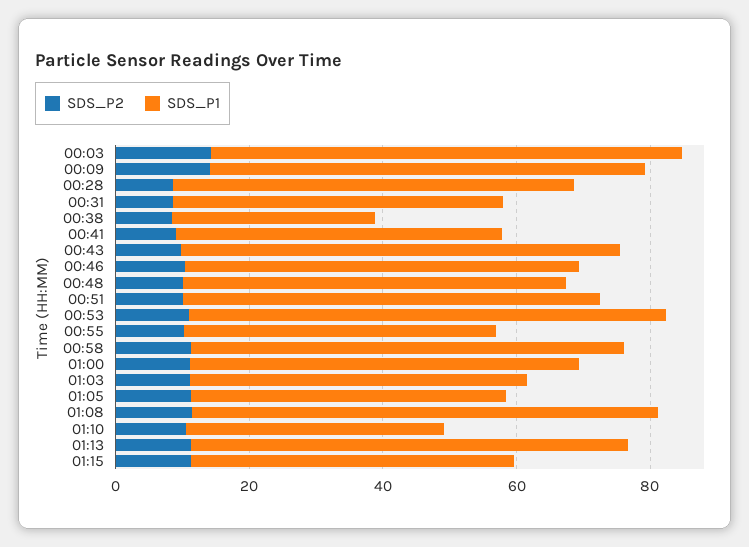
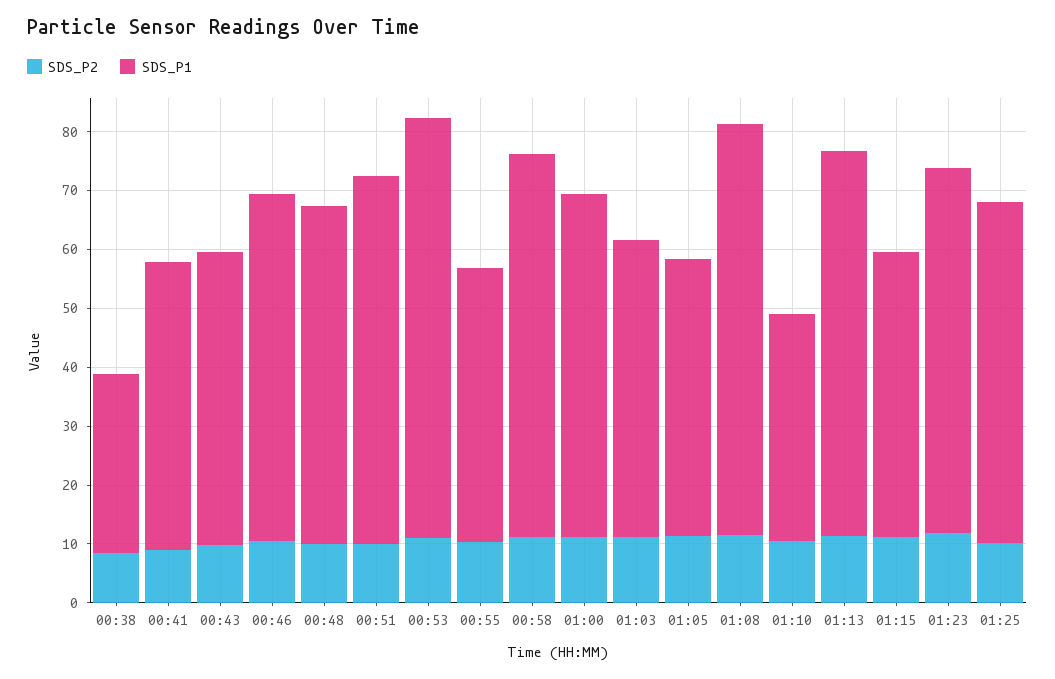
SDS_P2, 00:03: 15 -> none
SDS_P1, 00:03: 70 -> none
SDS_P2, 00:09: 15 -> none
SDS_P1, 00:09: 65 -> none
SDS_P2, 00:28: 10 -> none
SDS_P1, 00:28: 60 -> none
SDS_P2, 00:31: 10 -> none
SDS_P1, 00:31: 50 -> none
SDS_P1, 00:43: 65 -> 50
SDS_P2, 01:23: none -> 12
SDS_P1, 01:23: none -> 62
SDS_P2, 01:25: none -> 10
SDS_P1, 01:25: none -> 58

